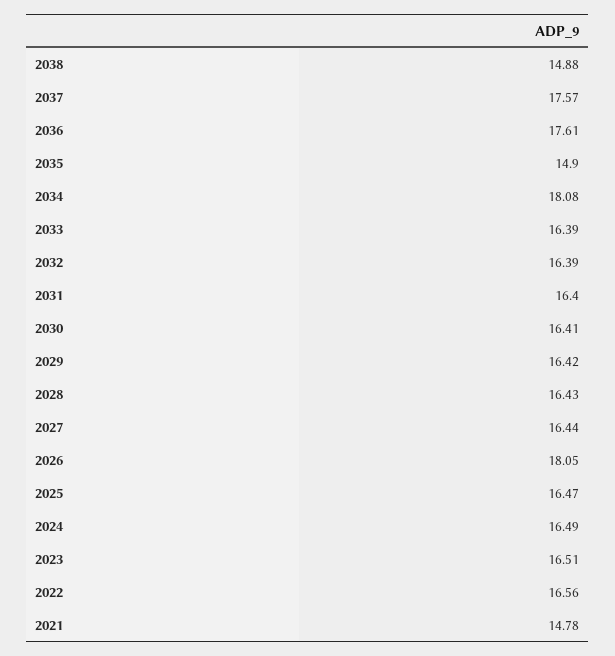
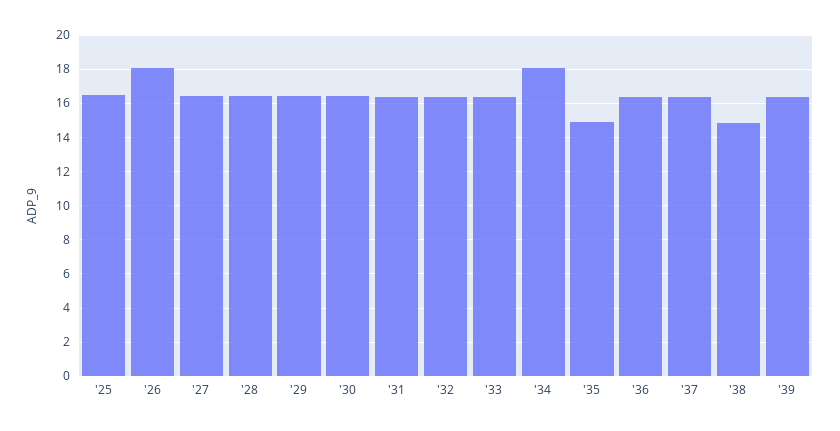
2037: 17.57 -> 16.5
2036: 17.61 -> 16.5
2024: 16.49 -> none
2023: 16.51 -> none
2022: 16.56 -> none
2021: 14.78 -> none
'39: none -> 16.5

